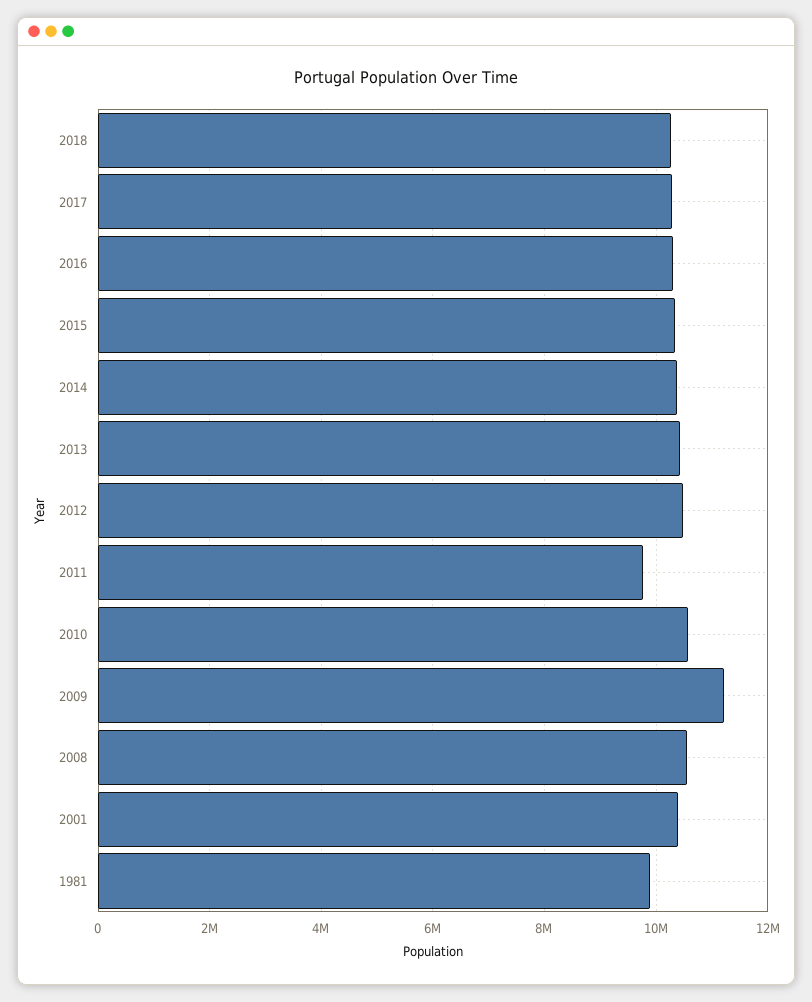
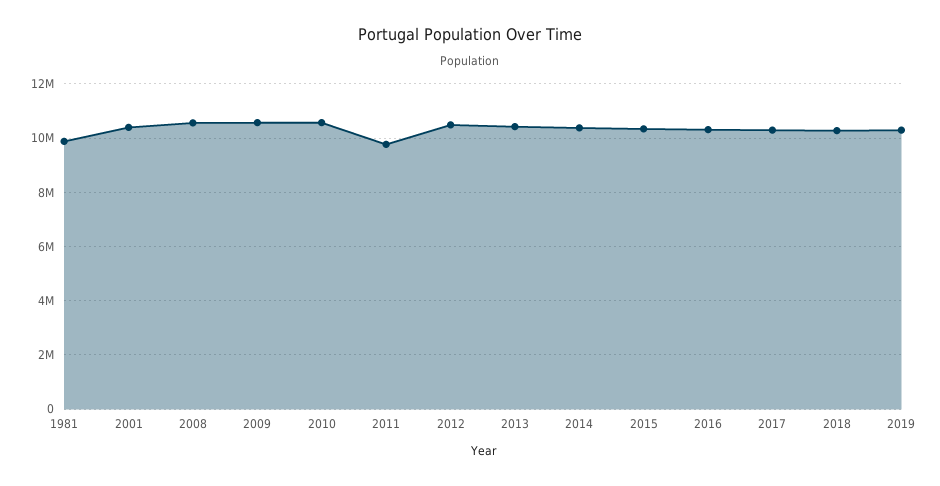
2009: 11200000 -> 10500000
2019: none -> 10250000

